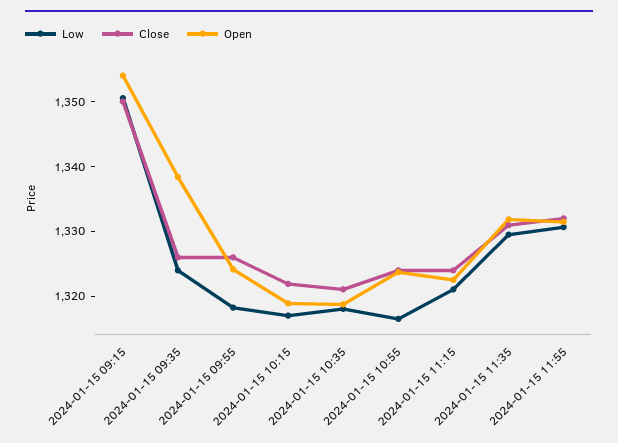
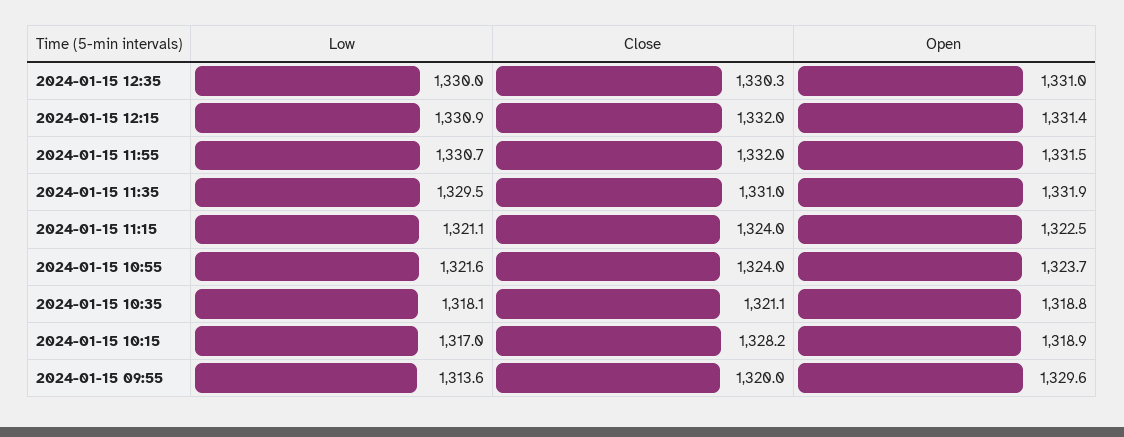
Low, 2024-01-15 09:15: 1350 -> none
Close, 2024-01-15 09:15: 1350 -> none
Open, 2024-01-15 09:15: 1354 -> none
Low, 2024-01-15 09:35: 1324 -> none
Close, 2024-01-15 09:35: 1326 -> none
Open, 2024-01-15 09:35: 1338 -> none
Low, 2024-01-15 09:55: 1318 -> 1313.6
Close, 2024-01-15 09:55: 1326 -> 1320
Open, 2024-01-15 09:55: 1324 -> 1329.6
Close, 2024-01-15 10:15: 1322 -> 1328.2
Low, 2024-01-15 10:55: 1316 -> 1321.6
Low, 2024-01-15 12:35: none -> 1330
Close, 2024-01-15 12:35: none -> 1330.3
Open, 2024-01-15 12:35: none -> 1331
Low, 2024-01-15 12:15: none -> 1330.9
Close, 2024-01-15 12:15: none -> 1332
Open, 2024-01-15 12:15: none -> 1331.4

